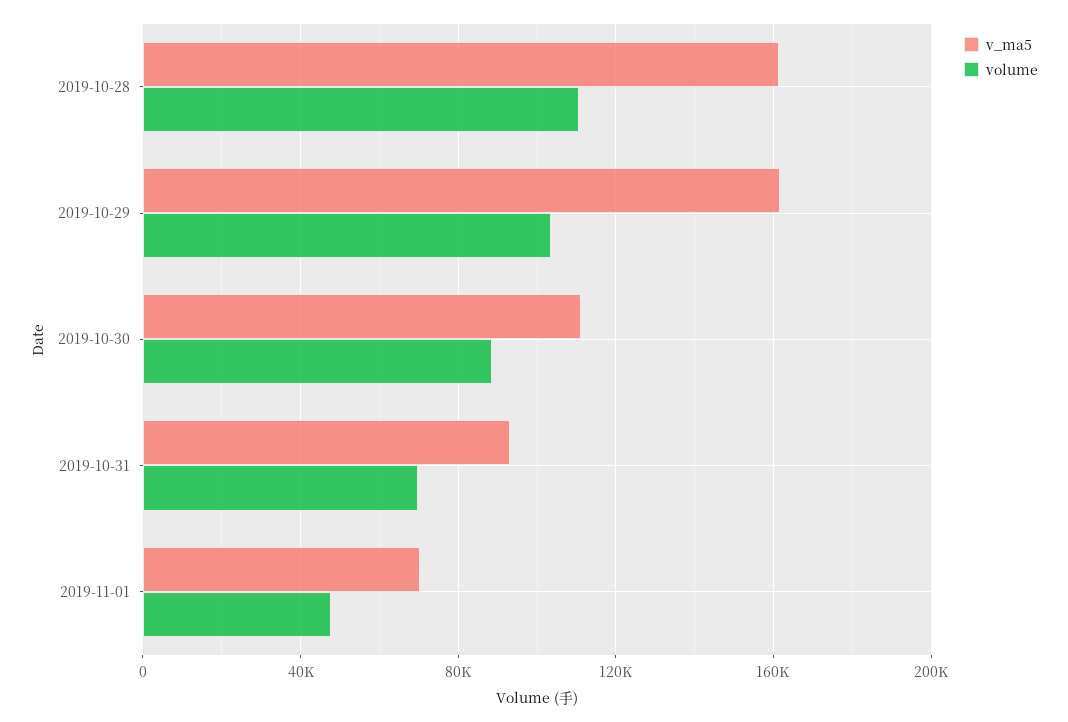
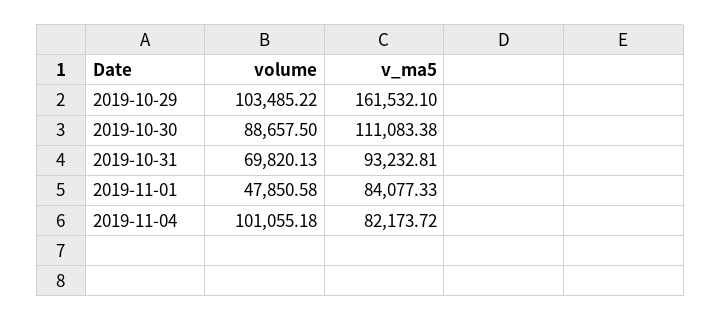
v_ma5, 2019-10-28: 160000 -> none
volume, 2019-10-28: 110000 -> none
v_ma5, 2019-11-01: 70000 -> 84077.33
volume, 2019-11-04: none -> 101055.18
v_ma5, 2019-11-04: none -> 82173.72

